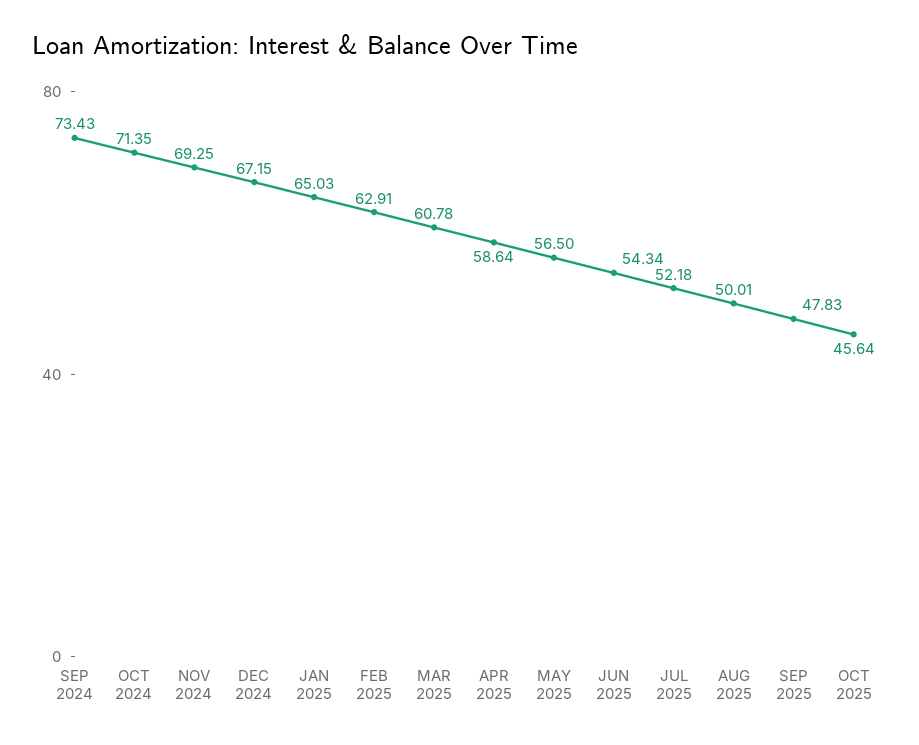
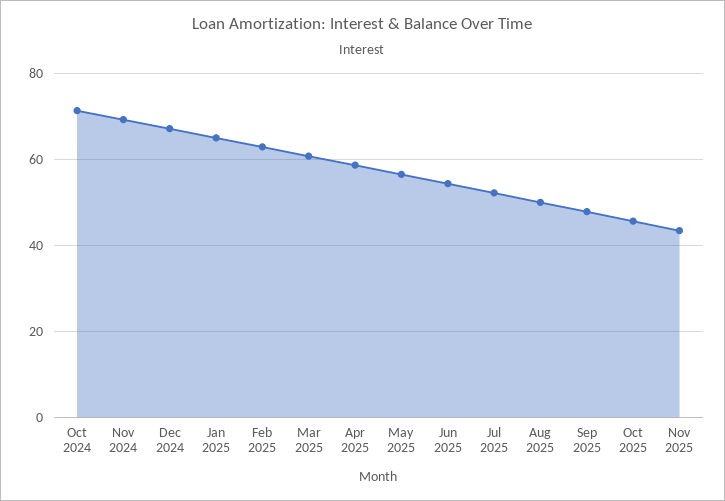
SEP 2024: 73.43 -> none
Nov 2025: none -> 44

